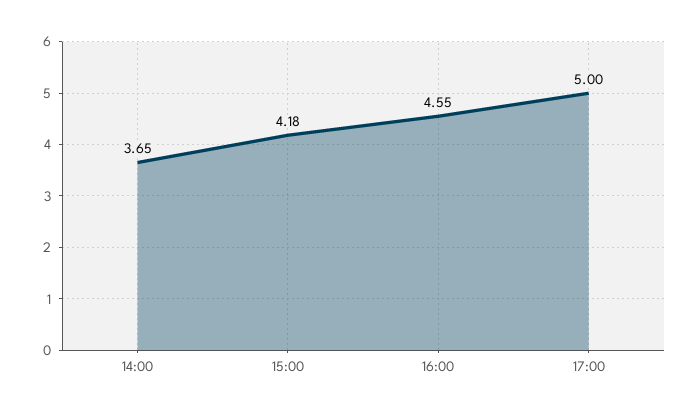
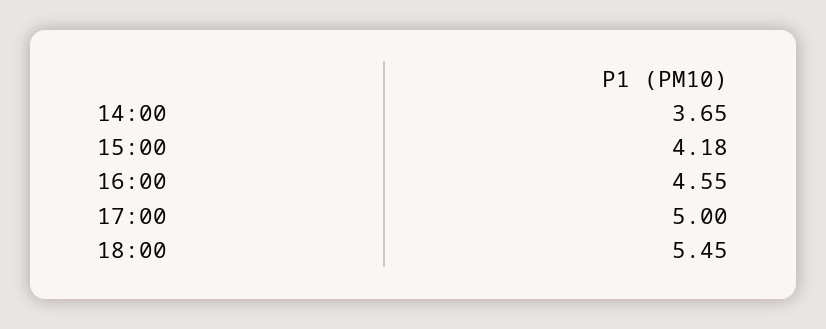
18:00: none -> 5.45

